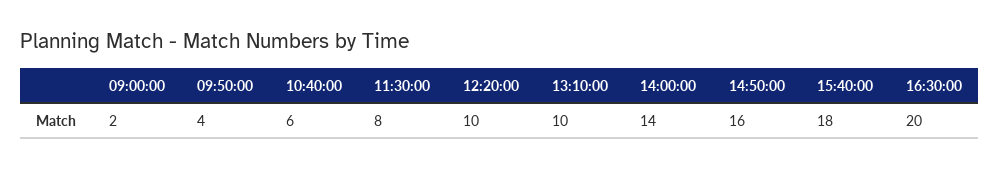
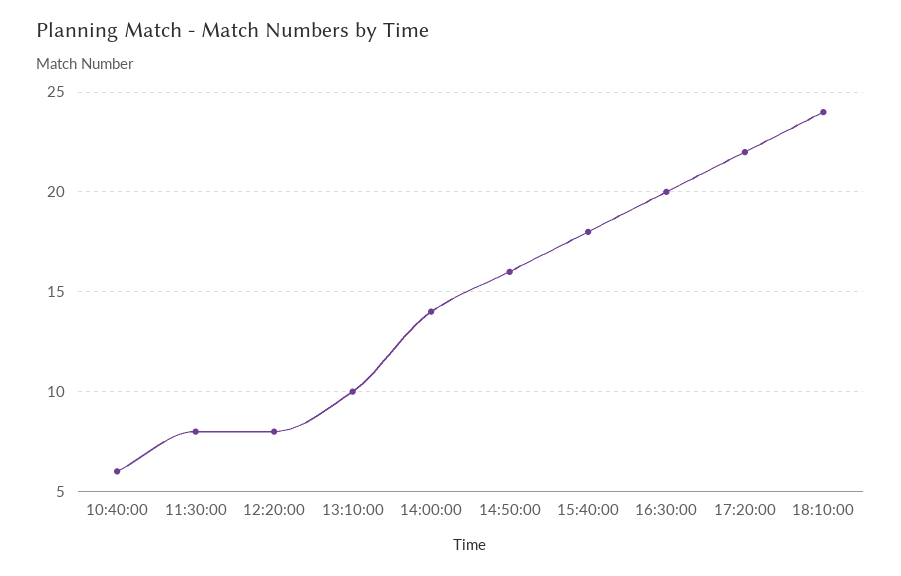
09:00:00: 2 -> none
09:50:00: 4 -> none
12:20:00: 10 -> 8
17:20:00: none -> 22
18:10:00: none -> 24

